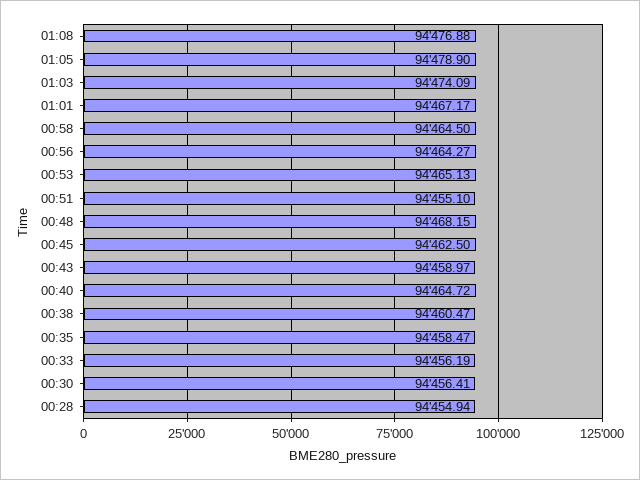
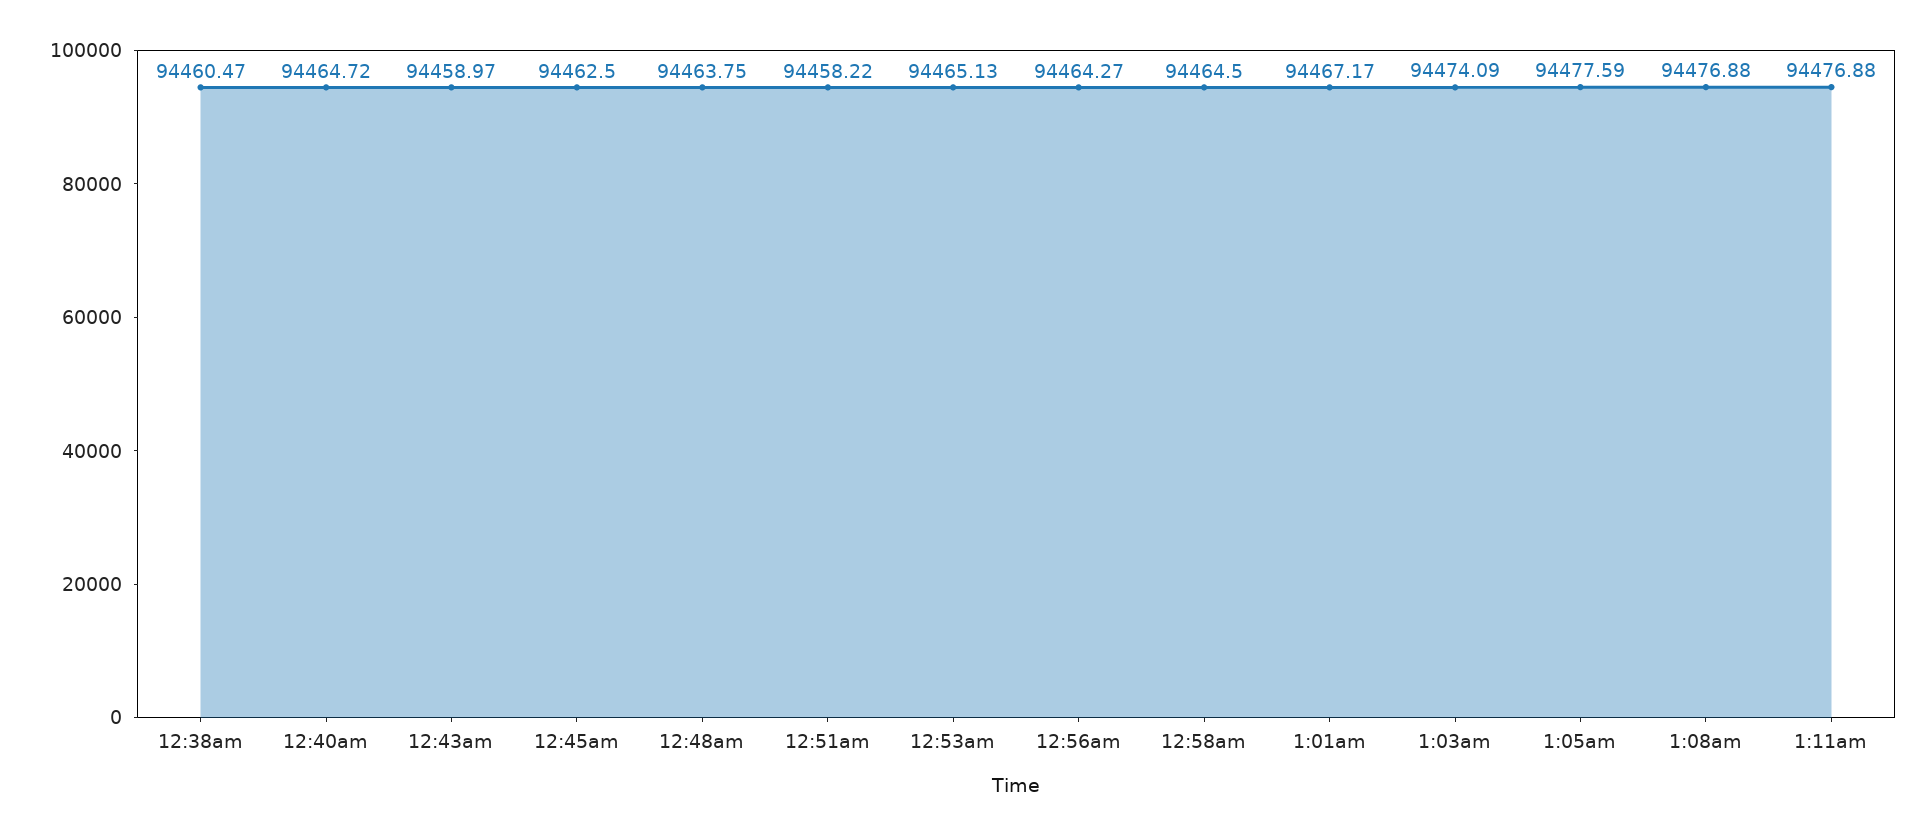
01:05: 94478.9 -> 94477.59
00:51: 94455.1 -> 94458.22
00:48: 94468.15 -> 94463.75
00:35: 94458.47 -> none
00:33: 94456.19 -> none
00:30: 94456.41 -> none
00:28: 94454.94 -> none
1:11am: none -> 94476.88

